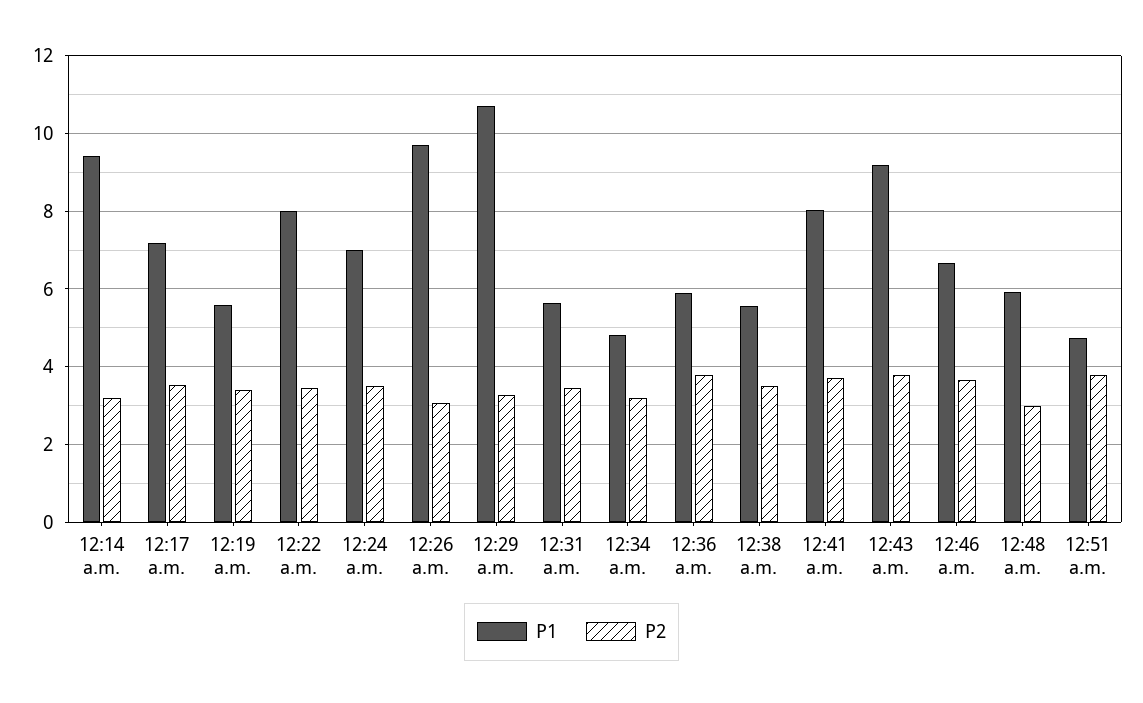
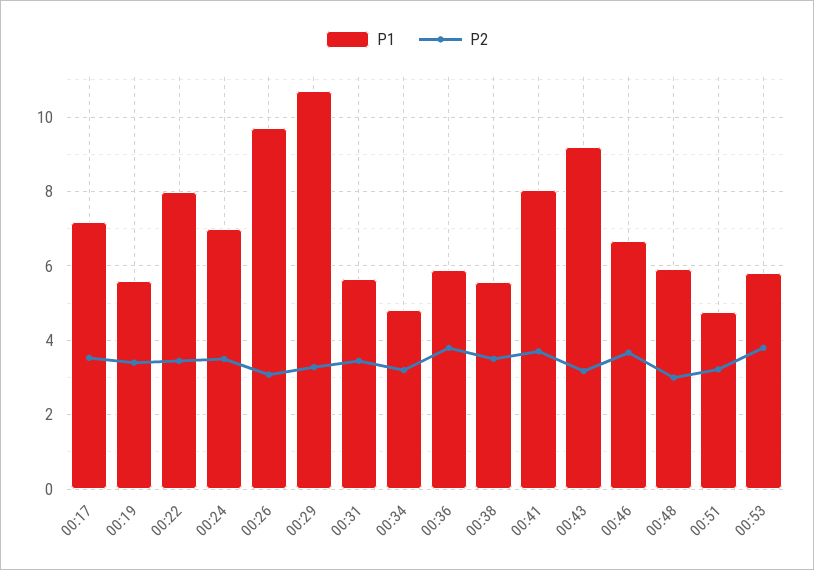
P1, 12:14 a.m.: 9.4 -> none
P2, 12:14 a.m.: 3.2 -> none
P2, 12:43 a.m.: 3.8 -> 3.2
P2, 12:51 a.m.: 3.8 -> 3.2
P1, 00:53: none -> 5.8
P2, 00:53: none -> 3.8

